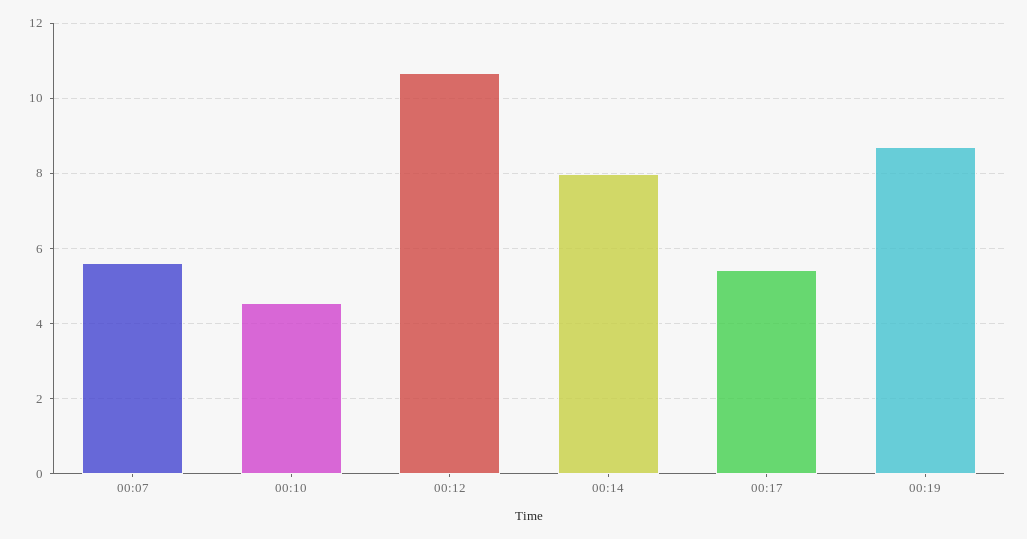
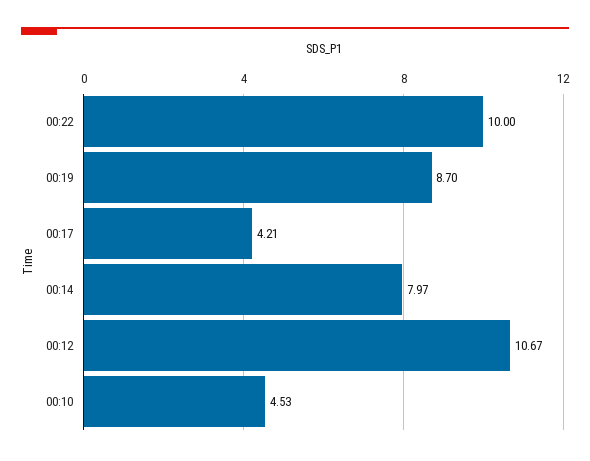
00:07: 5.6 -> none
00:17: 5.4 -> 4.21
00:22: none -> 10

